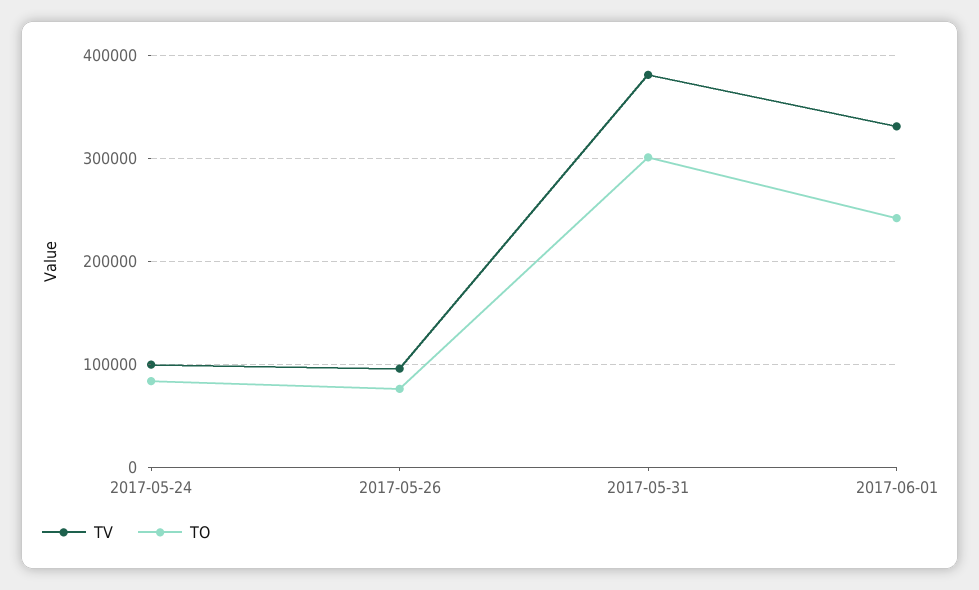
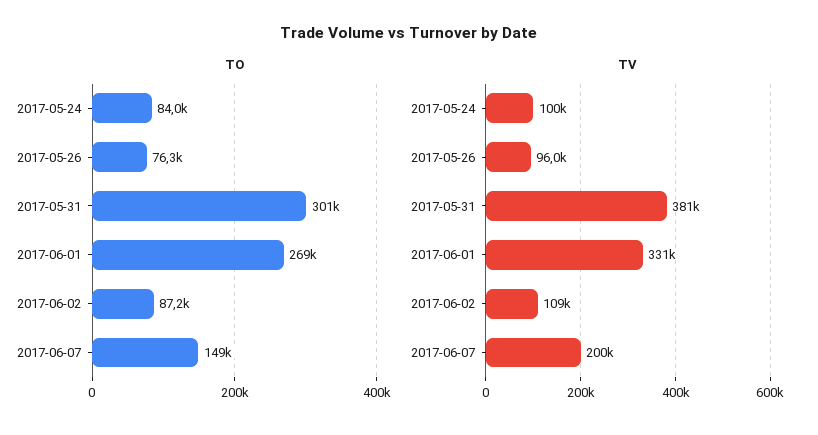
TO, 2017-06-01: 240000 -> 269000
TO, 2017-06-02: none -> 87200
TO, 2017-06-07: none -> 149000
TV, 2017-06-02: none -> 109000
TV, 2017-06-07: none -> 200000

